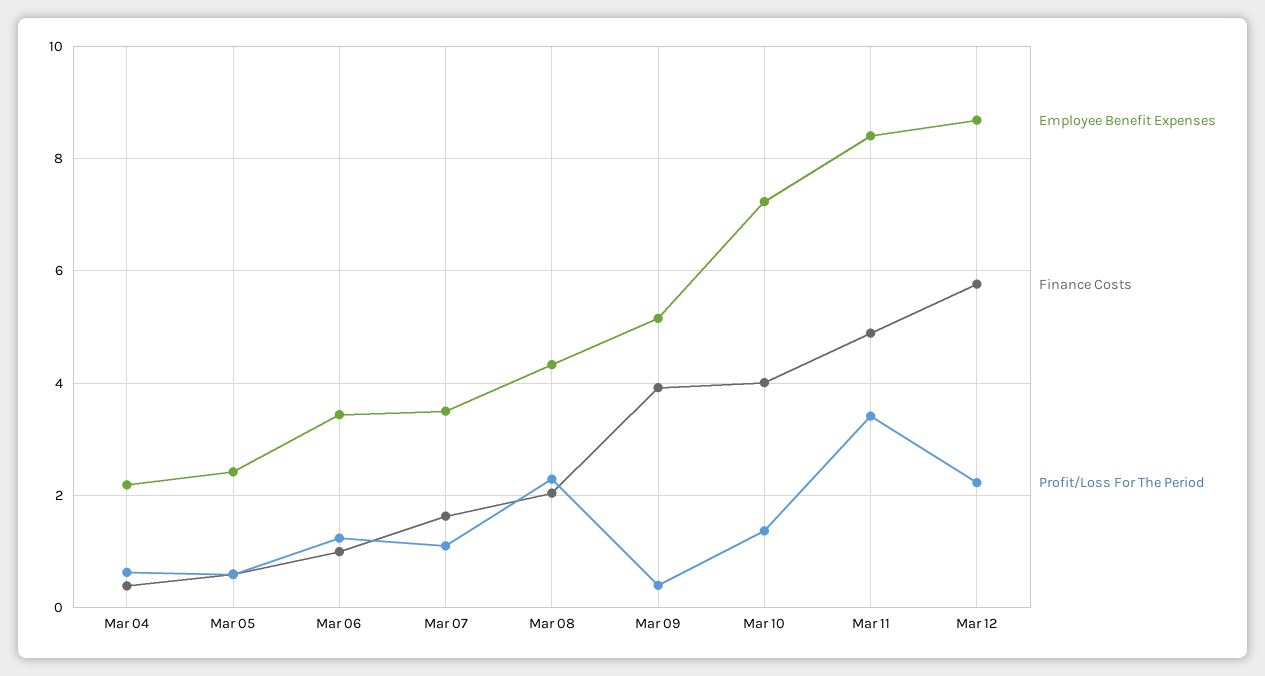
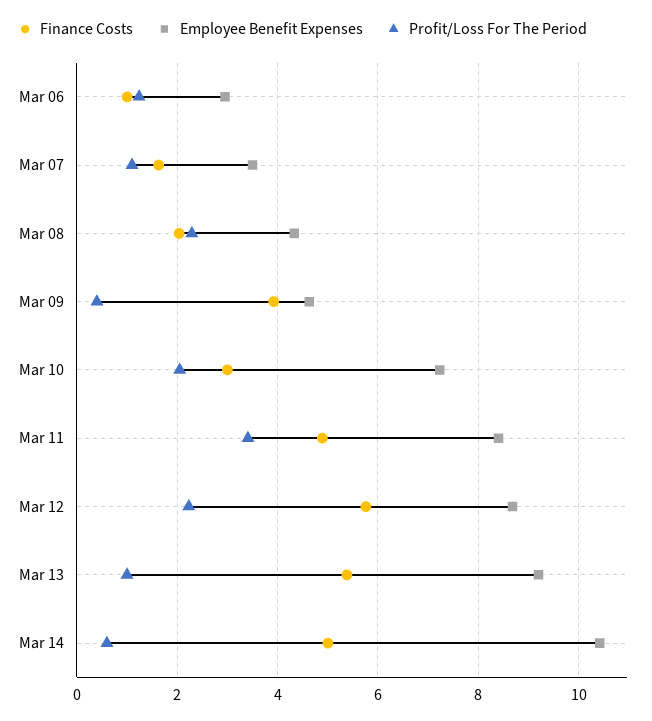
Employee Benefit Expenses, Mar 04: 2.2 -> none
Finance Costs, Mar 04: 0.4 -> none
Profit/Loss For The Period, Mar 04: 0.6 -> none
Employee Benefit Expenses, Mar 05: 2.4 -> none
Finance Costs, Mar 05: 0.6 -> none
Profit/Loss For The Period, Mar 05: 0.6 -> none
Employee Benefit Expenses, Mar 06: 3.4 -> 3
Employee Benefit Expenses, Mar 09: 5.2 -> 4.6
Finance Costs, Mar 10: 4 -> 3
Profit/Loss For The Period, Mar 10: 1.4 -> 2
Finance Costs, Mar 13: none -> 5.4
Employee Benefit Expenses, Mar 13: none -> 9.2
Profit/Loss For The Period, Mar 13: none -> 1
Finance Costs, Mar 14: none -> 5
Employee Benefit Expenses, Mar 14: none -> 10.4
Profit/Loss For The Period, Mar 14: none -> 0.6

